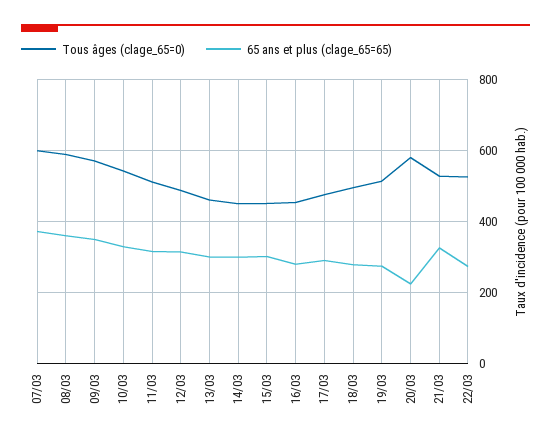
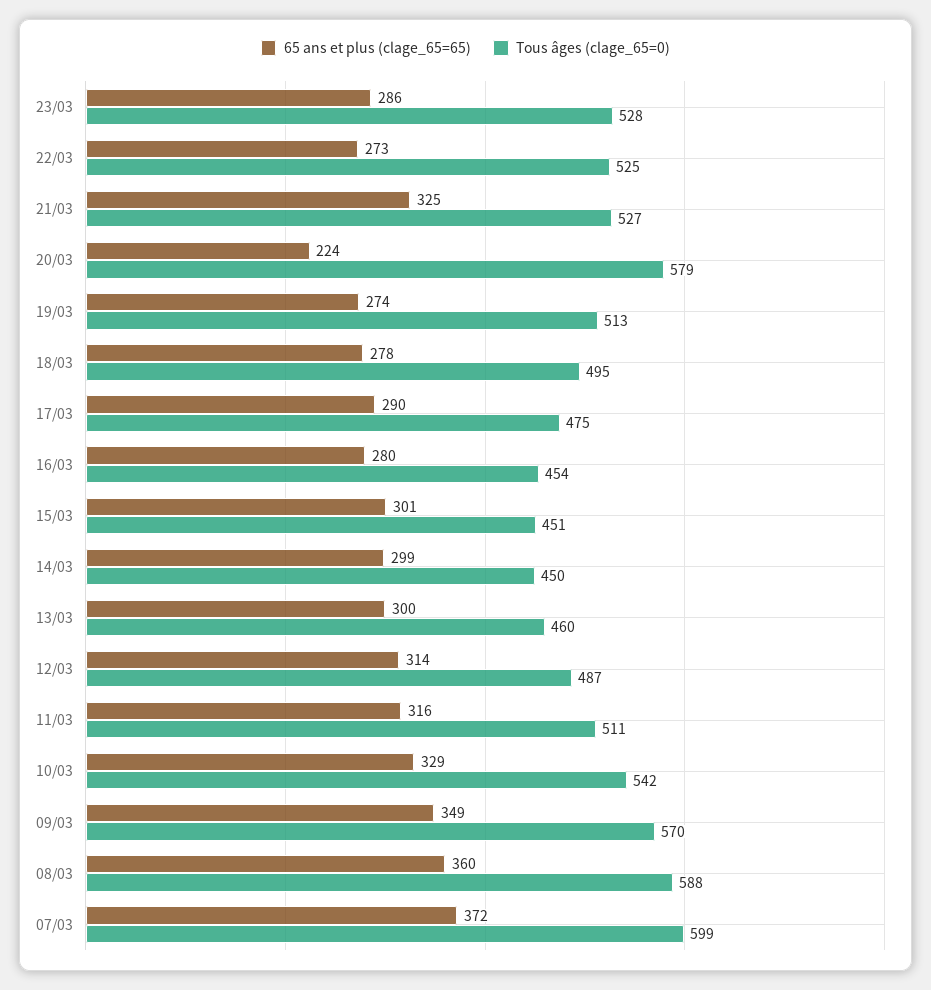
65 ans et plus (clage_65=65), 23/03: none -> 286
Tous âges (clage_65=0), 23/03: none -> 528

